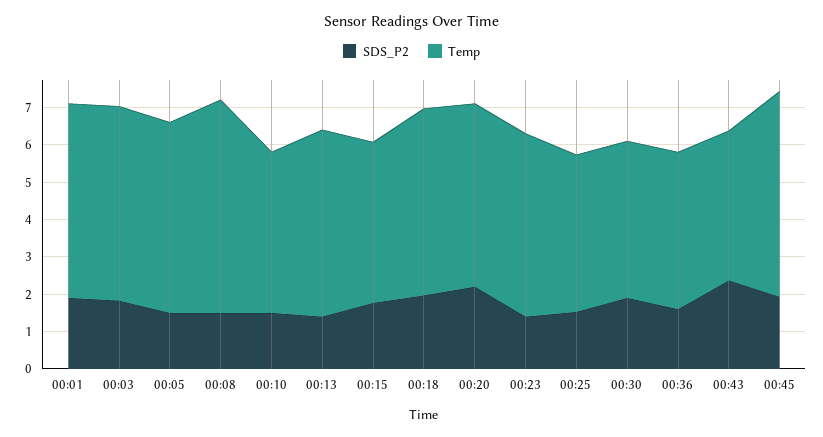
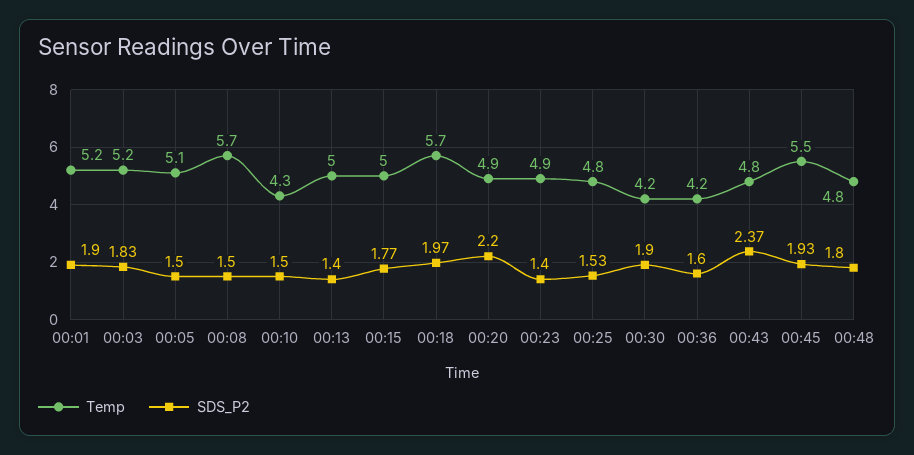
Temp, 00:15: 4.25 -> 5
Temp, 00:18: 5 -> 5.7
Temp, 00:25: 4.25 -> 4.8
Temp, 00:43: 4 -> 4.8
Temp, 00:48: none -> 4.8
SDS_P2, 00:48: none -> 1.8

